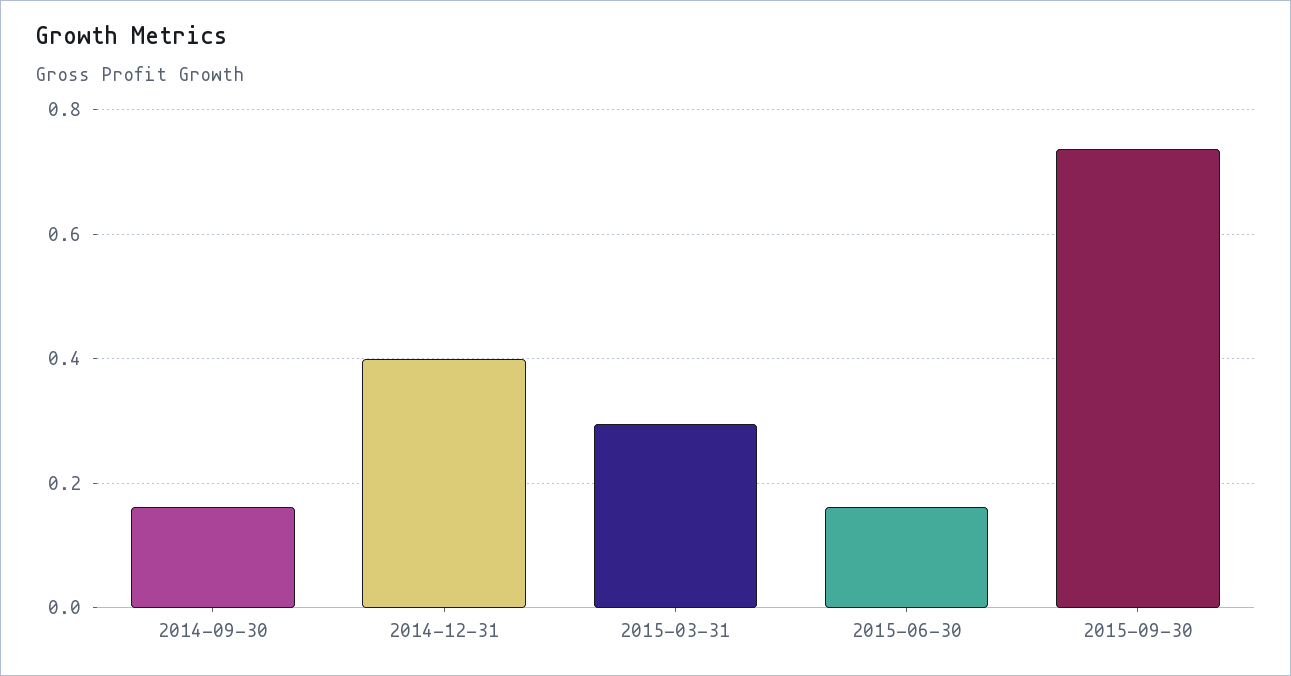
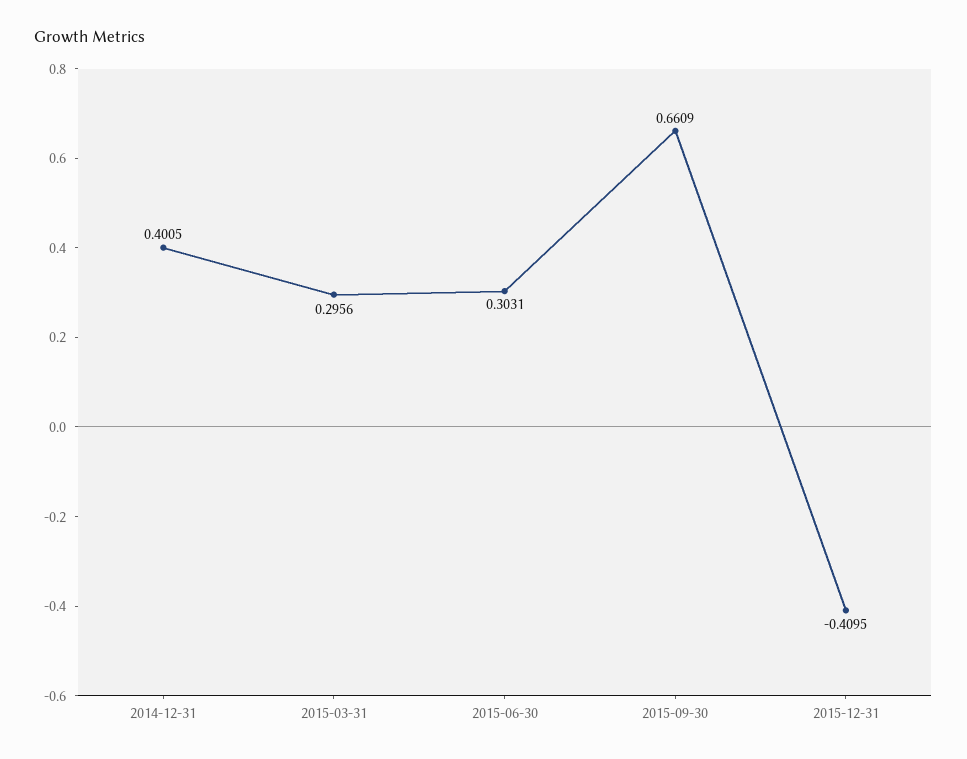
2014-09-30: 0.16 -> none
2015-06-30: 0.16 -> 0.3031
2015-09-30: 0.74 -> 0.6609
2015-12-31: none -> -0.4095

